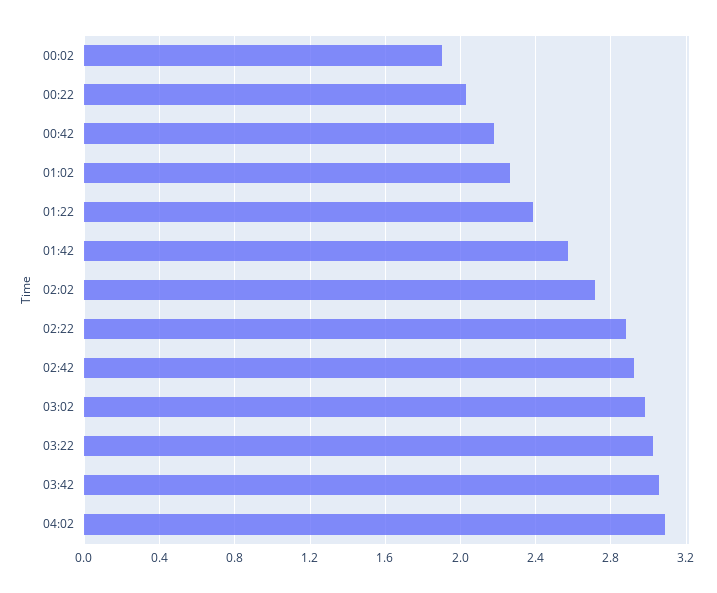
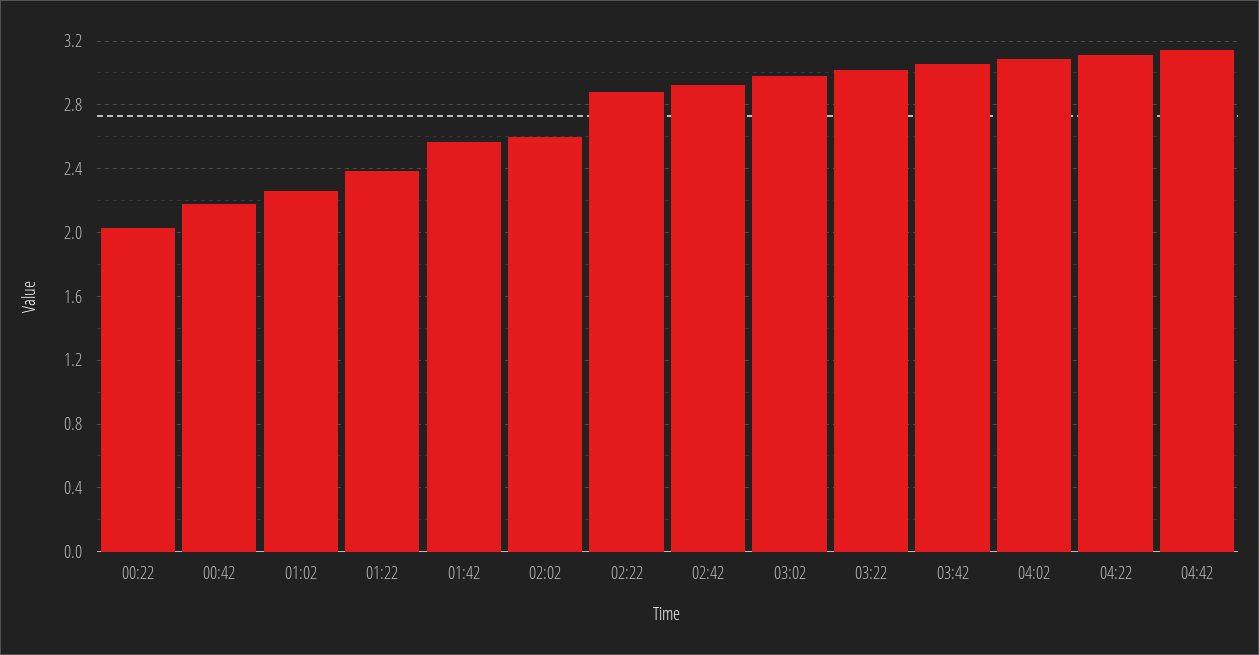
00:02: 1.9 -> none
02:02: 2.7 -> 2.6
04:22: none -> 3.1
04:42: none -> 3.15

